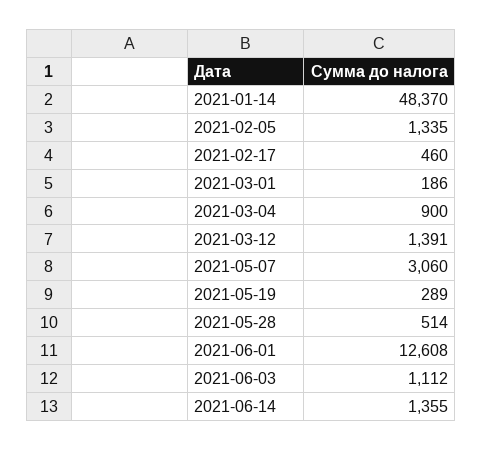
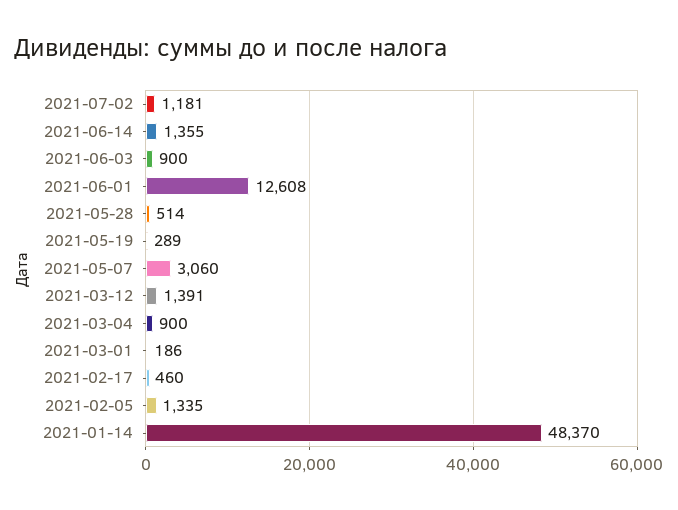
2021-06-03: 1112 -> 900
2021-07-02: none -> 1181

